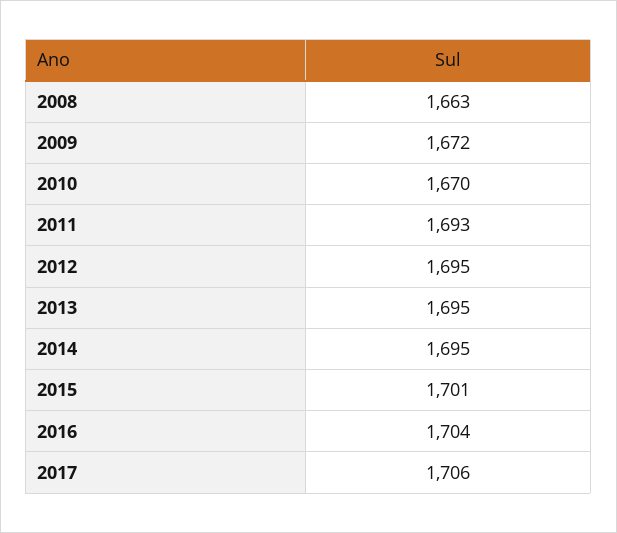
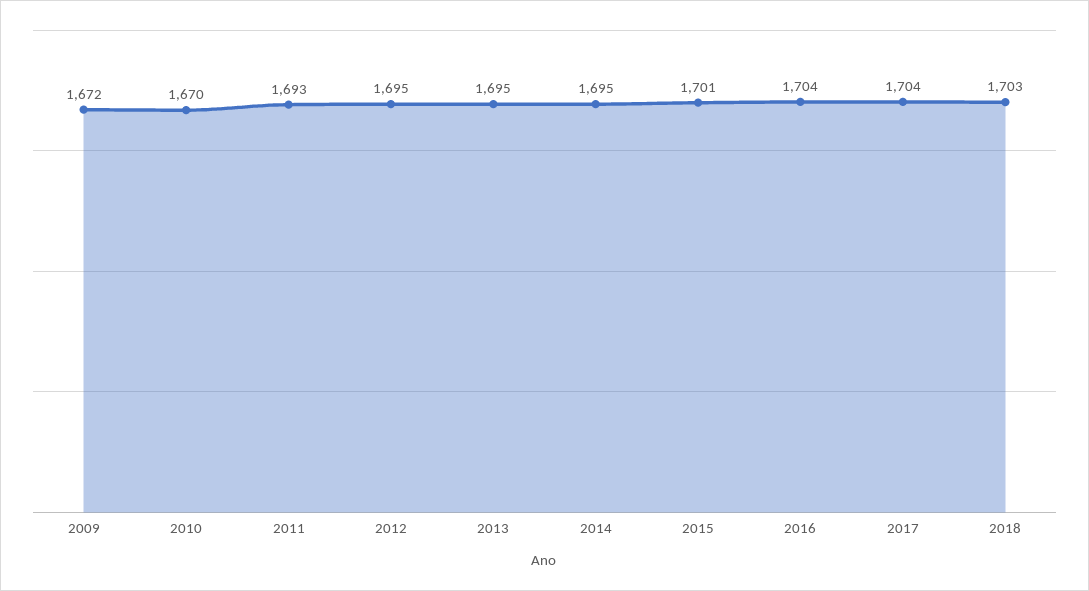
2008: 1663 -> none
2017: 1706 -> 1704
2018: none -> 1703

